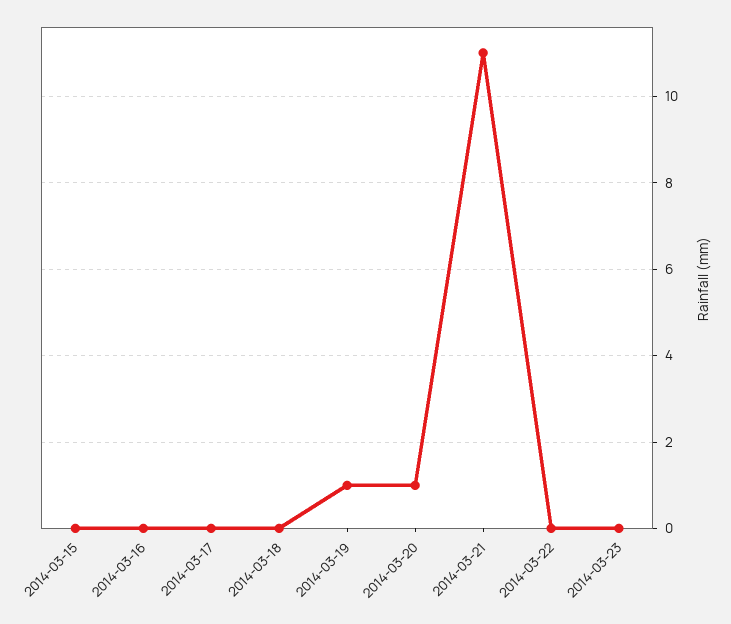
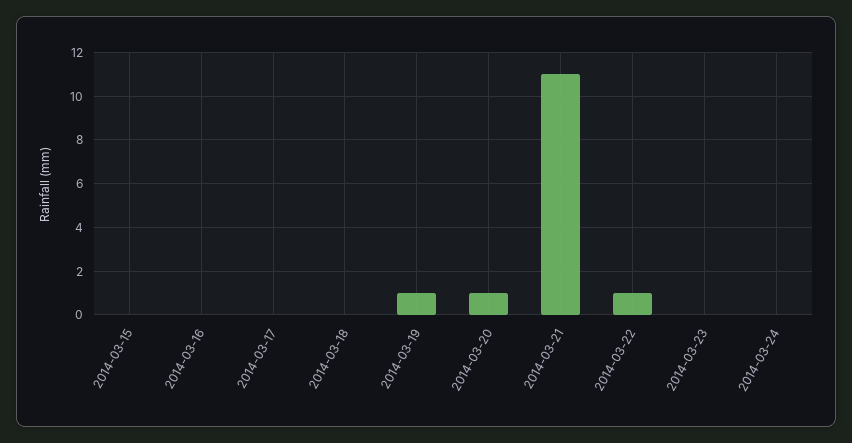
2014-03-22: 0 -> 1
2014-03-24: none -> 0

